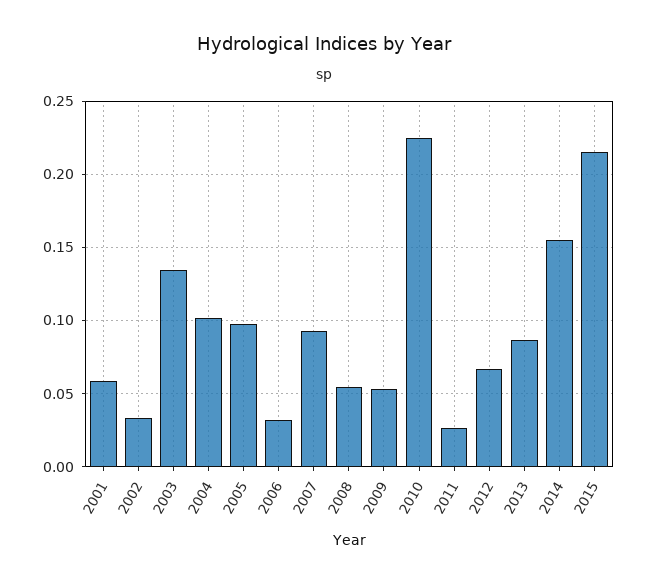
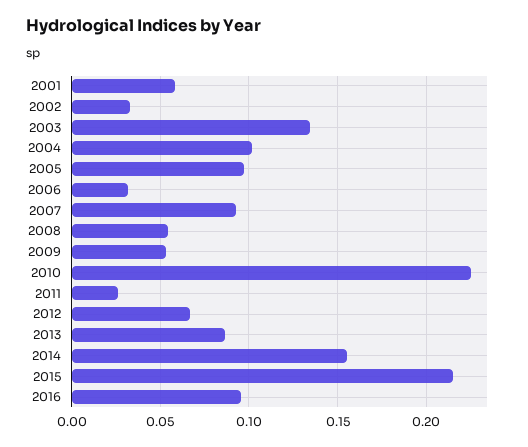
2016: none -> 0.095

